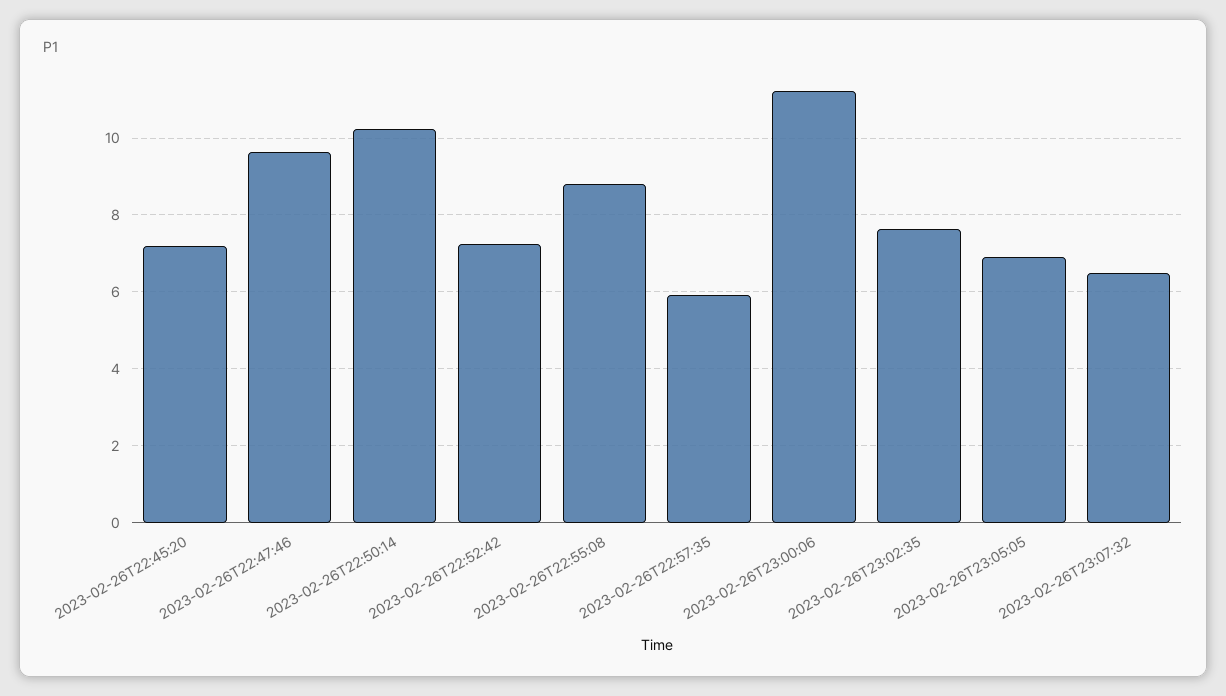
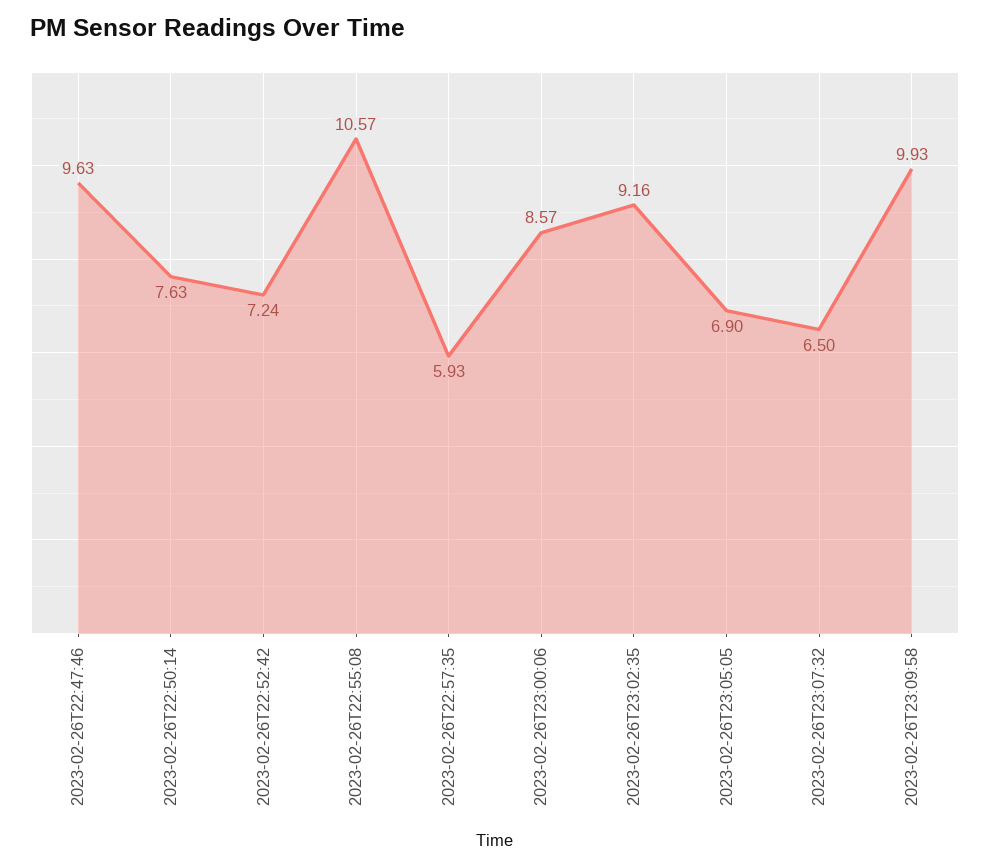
2023-02-26T22:45:20: 7.2 -> none
2023-02-26T22:50:14: 10.2 -> 7.63
2023-02-26T22:55:08: 8.8 -> 10.57
2023-02-26T23:00:06: 11.2 -> 8.57
2023-02-26T23:02:35: 7.6 -> 9.16
2023-02-26T23:09:58: none -> 9.93

